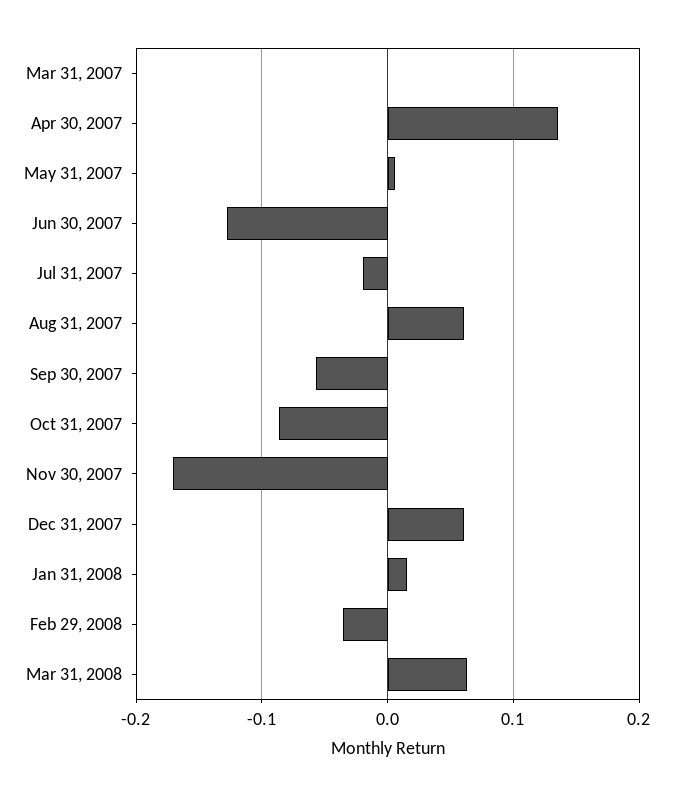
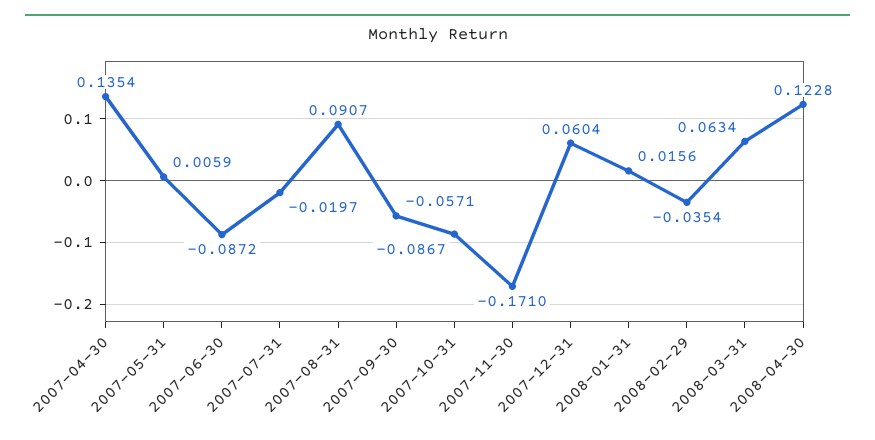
Mar 31, 2007: 0 -> none
Jun 30, 2007: -0.13 -> -0.0872
Aug 31, 2007: 0.06 -> 0.0907
2008-04-30: none -> 0.1228

